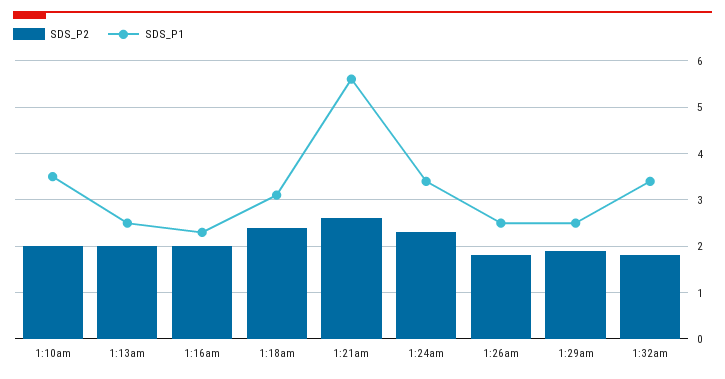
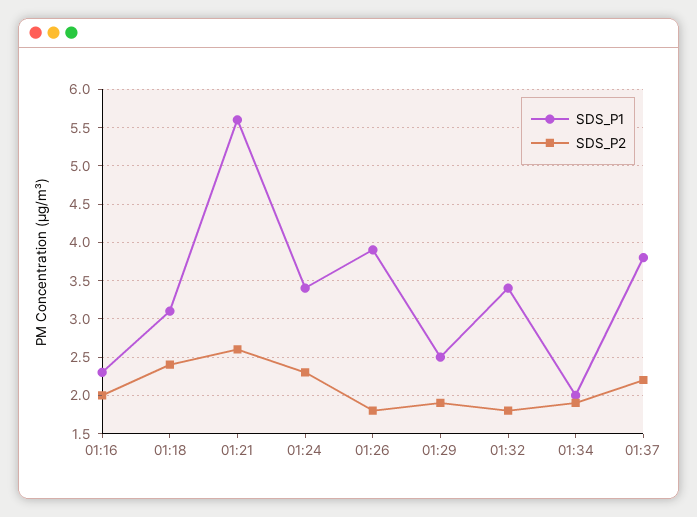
SDS_P2, 1:10am: 2 -> none
SDS_P1, 1:10am: 3.5 -> none
SDS_P2, 1:13am: 2 -> none
SDS_P1, 1:13am: 2.5 -> none
SDS_P1, 1:26am: 2.5 -> 3.9
SDS_P1, 01:34: none -> 2
SDS_P2, 01:34: none -> 1.9
SDS_P1, 01:37: none -> 3.8
SDS_P2, 01:37: none -> 2.2

